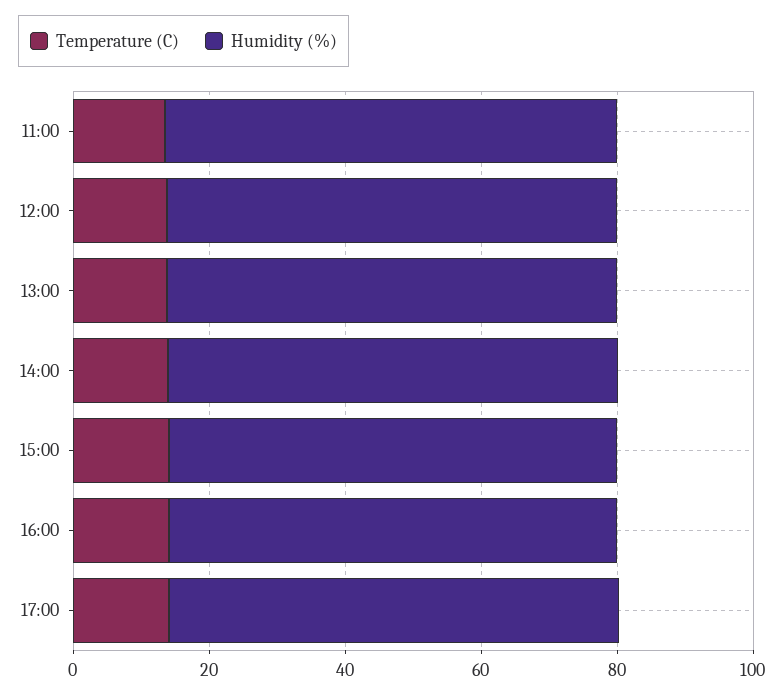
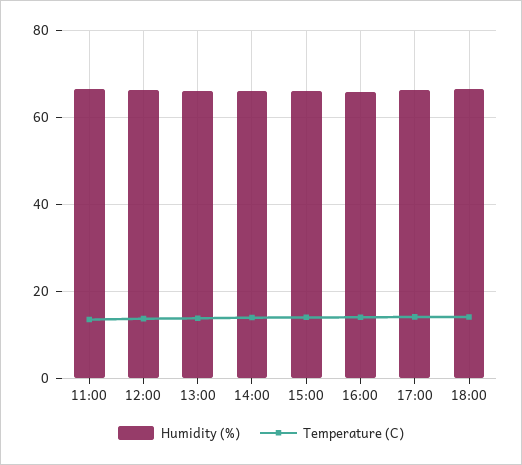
Humidity (%), 18:00: none -> 66
Temperature (C), 18:00: none -> 14

